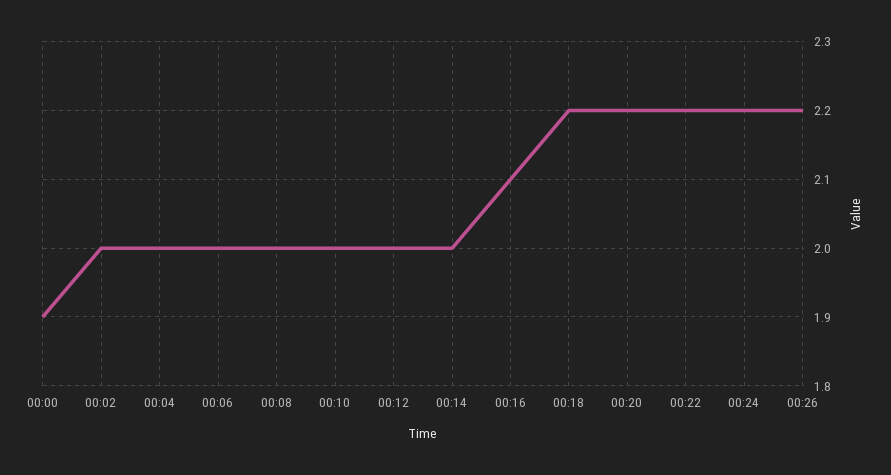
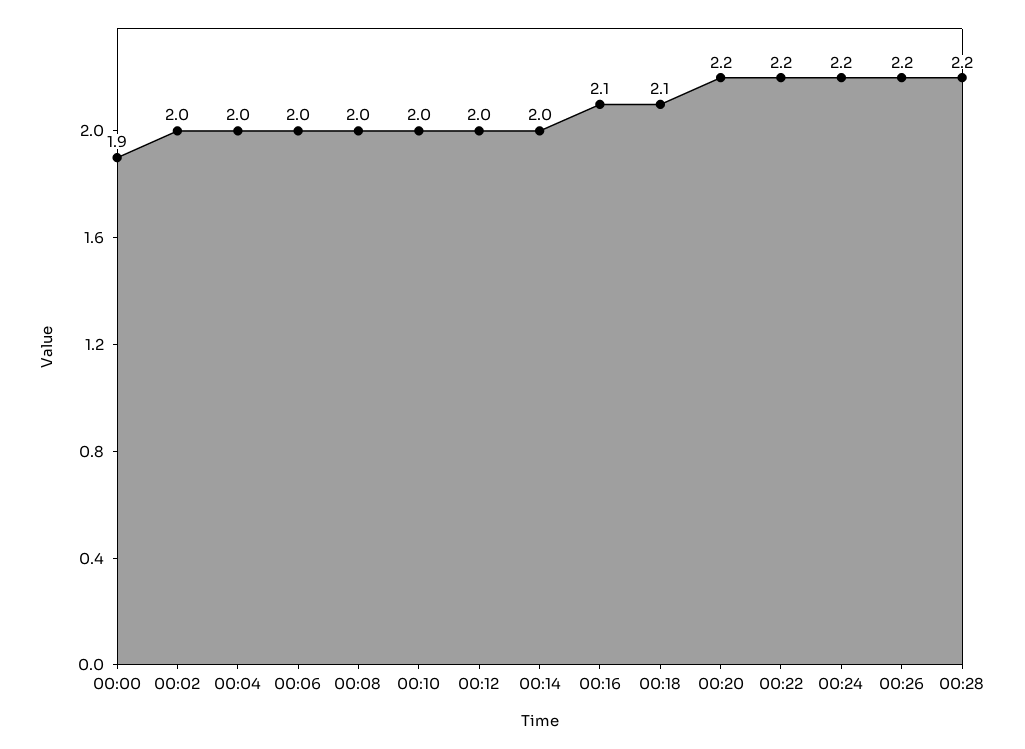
00:18: 2.2 -> 2.1
00:28: none -> 2.2

